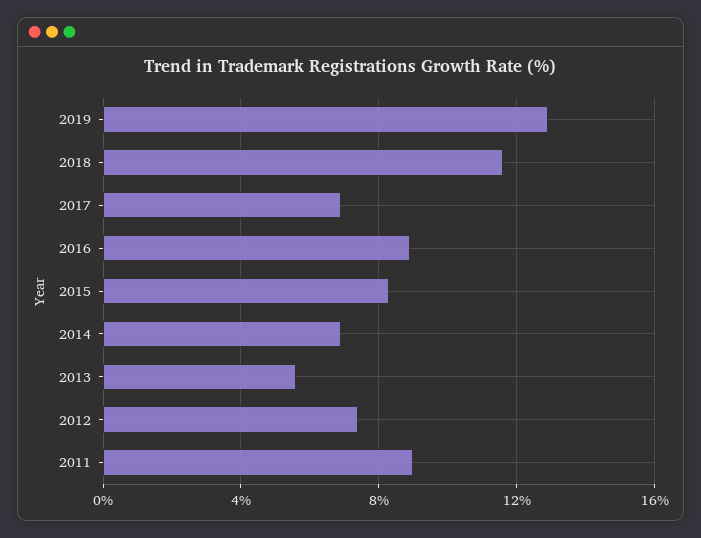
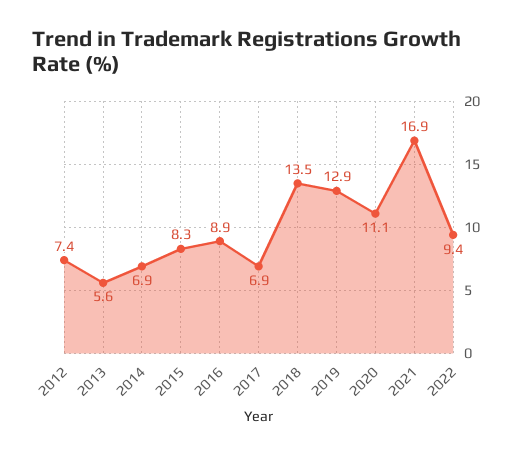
2018: 11.5 -> 13.5
2011: 9 -> none
2020: none -> 11.1
2021: none -> 16.9
2022: none -> 9.4

